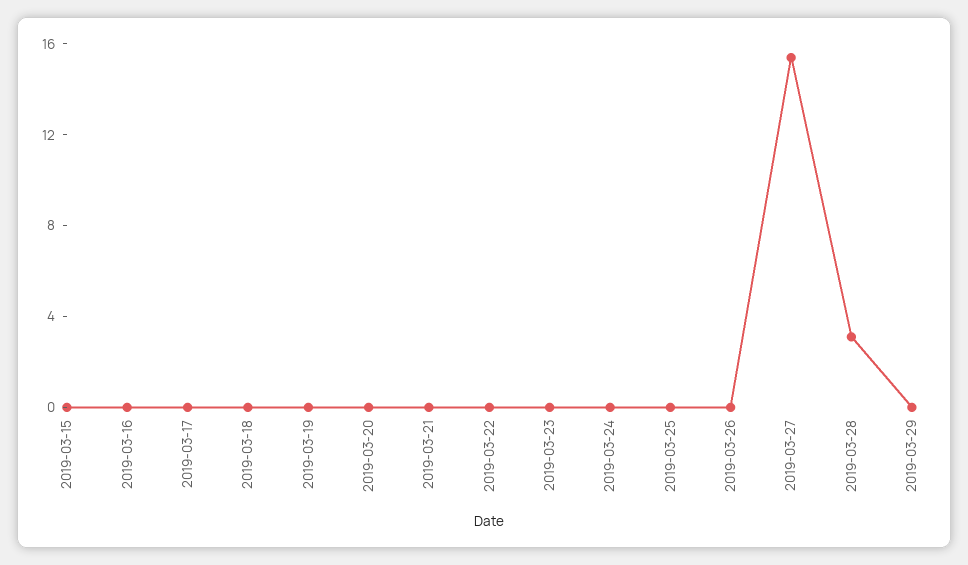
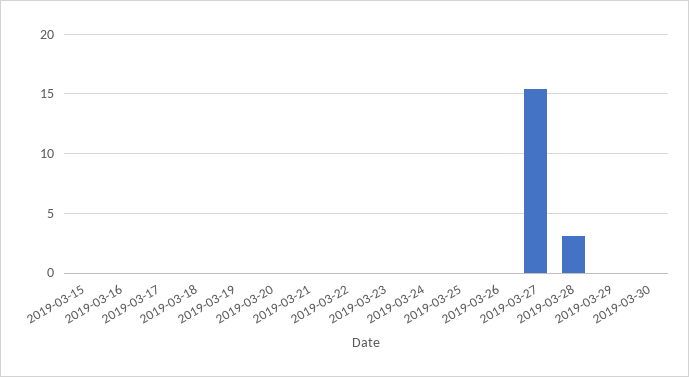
2019-03-30: none -> 0

